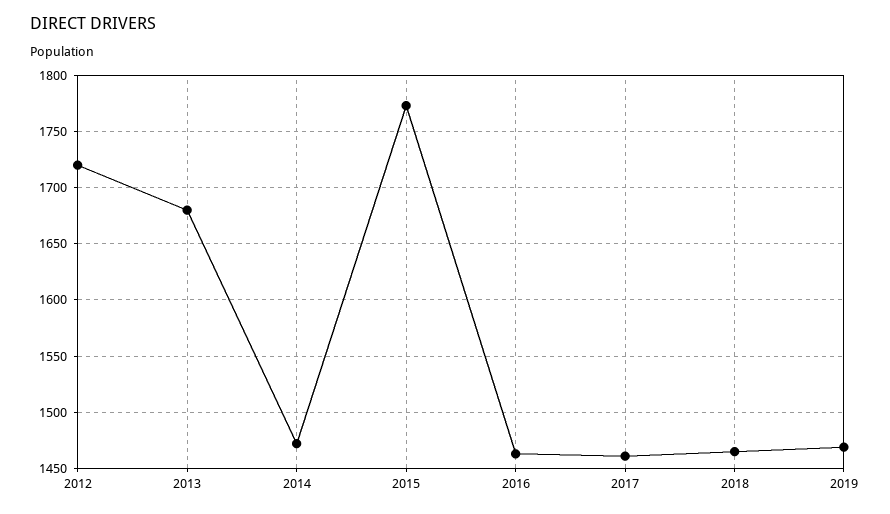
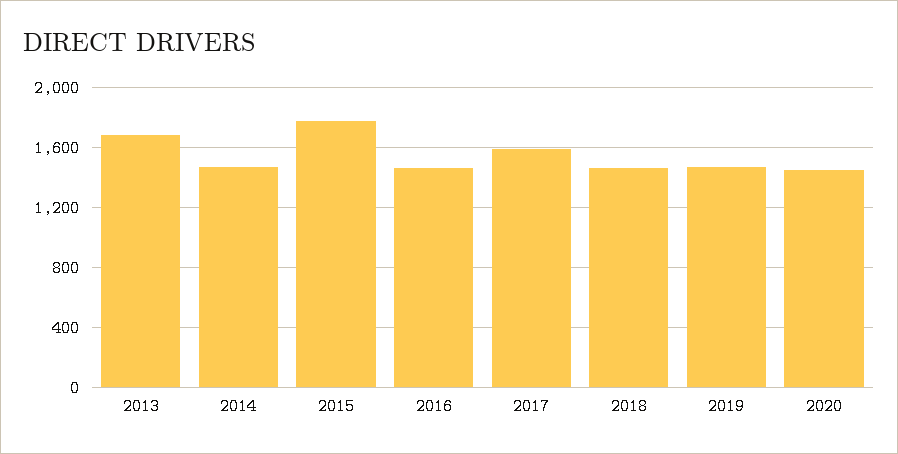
2012: 1720 -> none
2017: 1460 -> 1600
2020: none -> 1450

